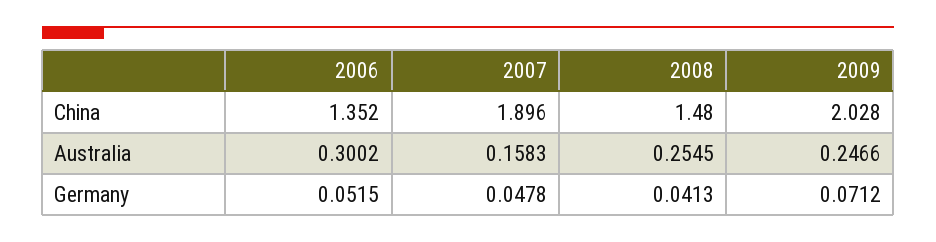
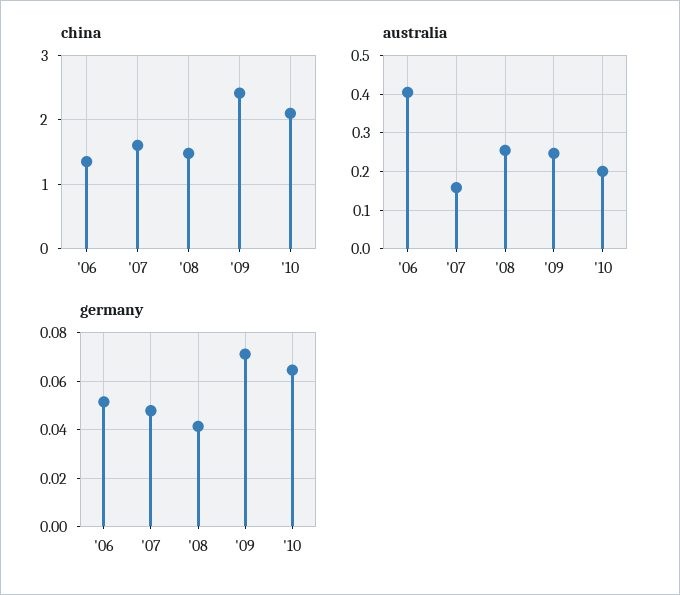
China, 2007: 1.896 -> 1.6
China, 2009: 2.028 -> 2.4
Australia, 2006: 0.3002 -> 0.4
China, '10: none -> 2.1
Australia, '10: none -> 0.2
Germany, '10: none -> 0.065

